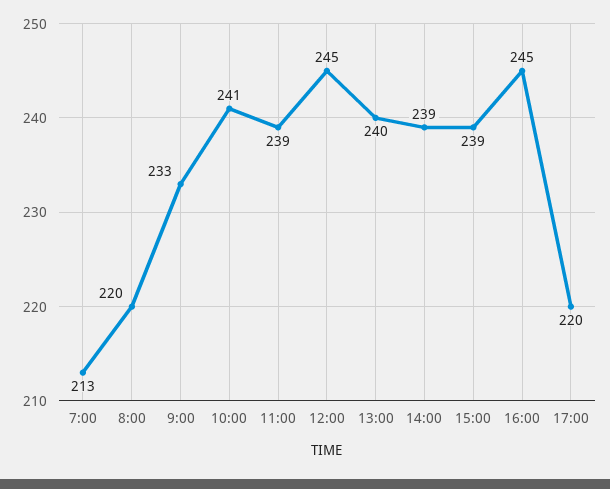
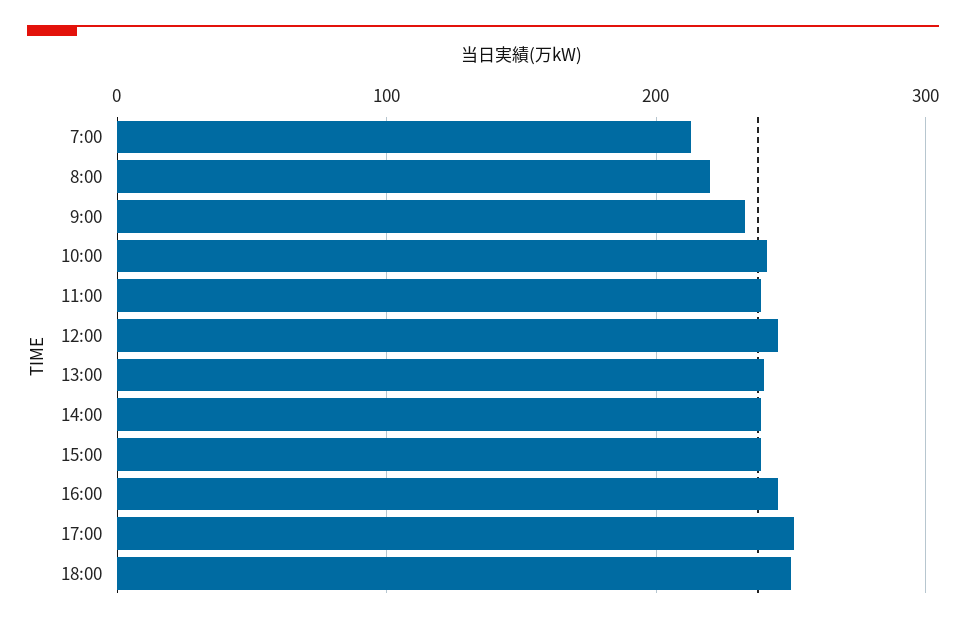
17:00: 220 -> 250
18:00: none -> 250

